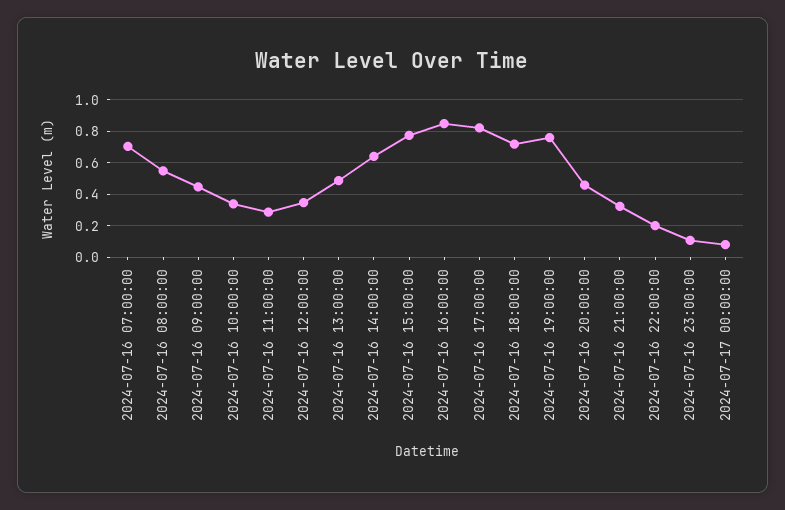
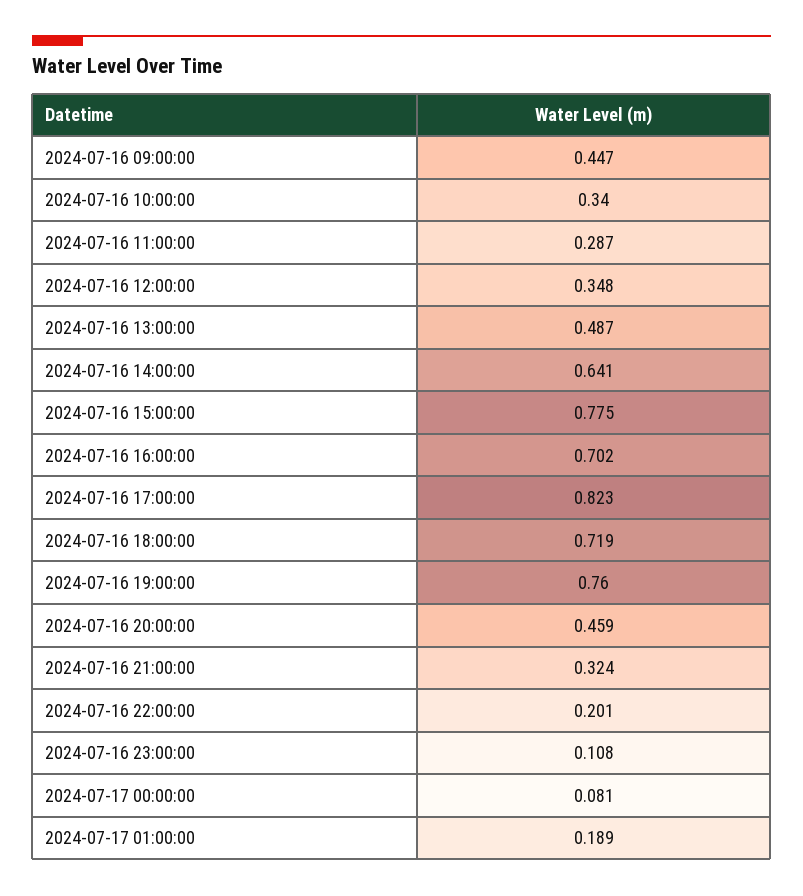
2024-07-16 07:00:00: 0.7 -> none
2024-07-16 08:00:00: 0.55 -> none
2024-07-16 16:00:00: 0.85 -> 0.702
2024-07-17 01:00:00: none -> 0.189

